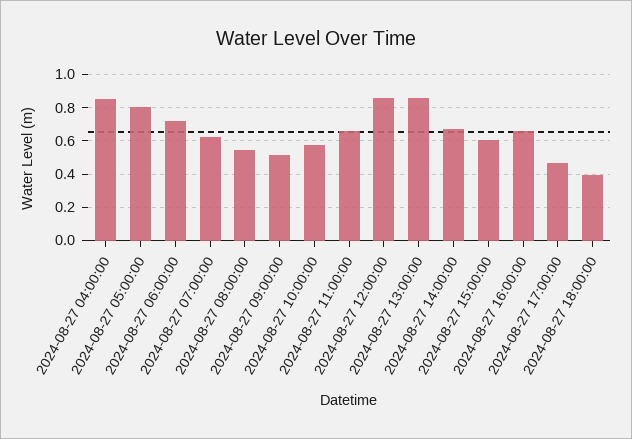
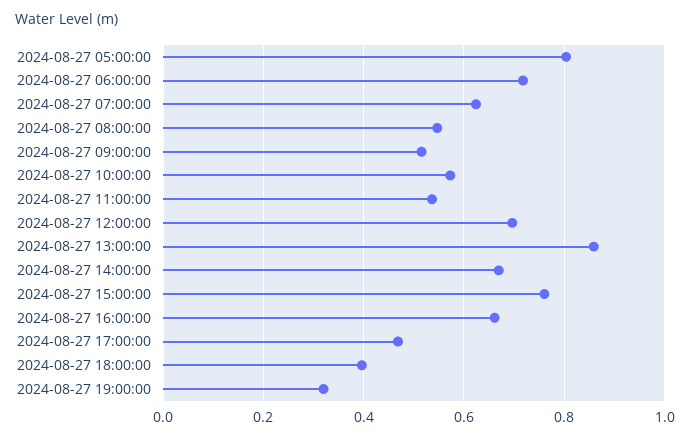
2024-08-27 04:00:00: 0.85 -> none
2024-08-27 11:00:00: 0.65 -> 0.54
2024-08-27 12:00:00: 0.85 -> 0.7
2024-08-27 15:00:00: 0.6 -> 0.76
2024-08-27 19:00:00: none -> 0.32

